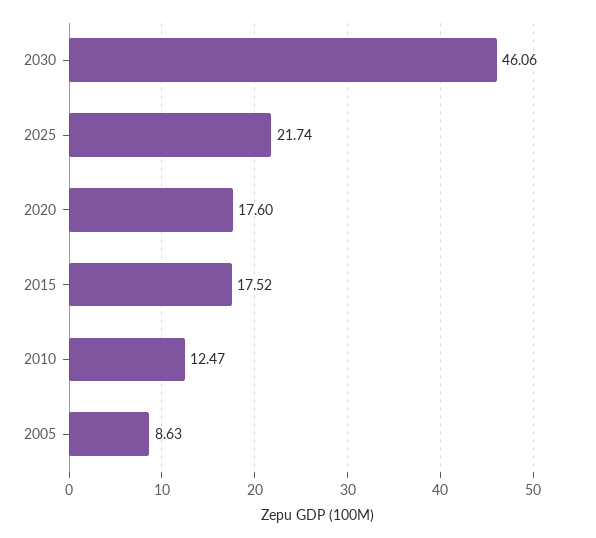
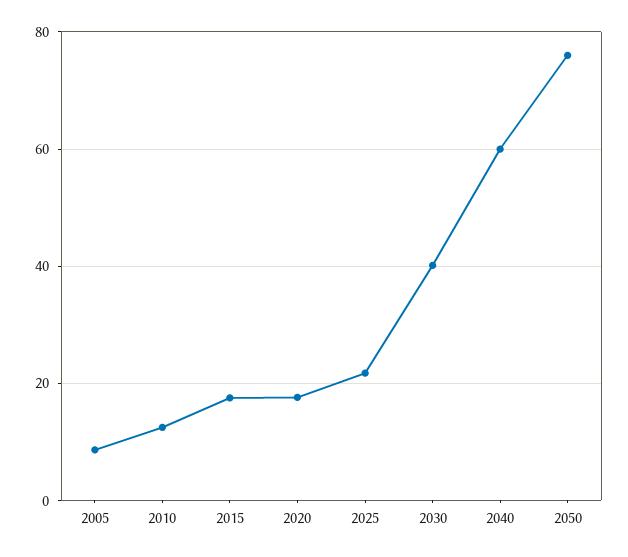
2030: 46.06 -> 40
2040: none -> 60
2050: none -> 76

